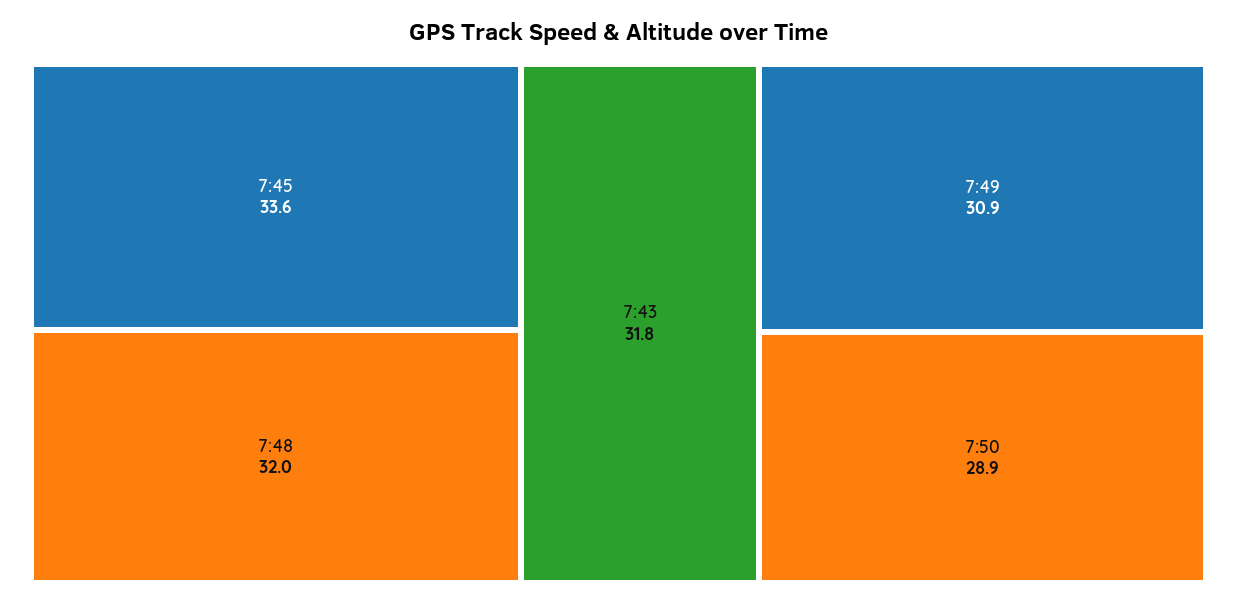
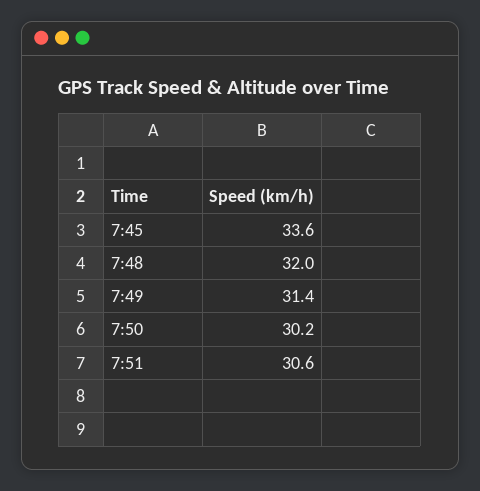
7:43: 31.8 -> none
7:49: 30.9 -> 31.4
7:50: 28.9 -> 30.2
7:51: none -> 30.6

